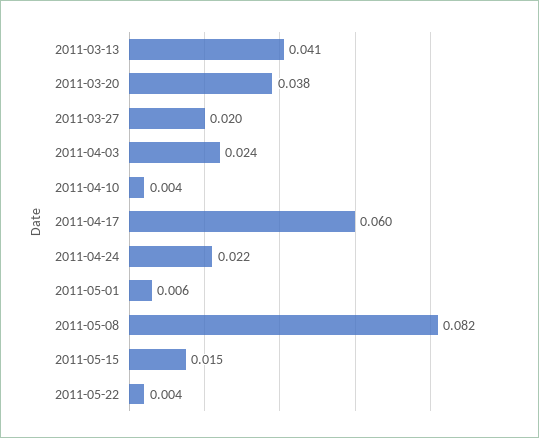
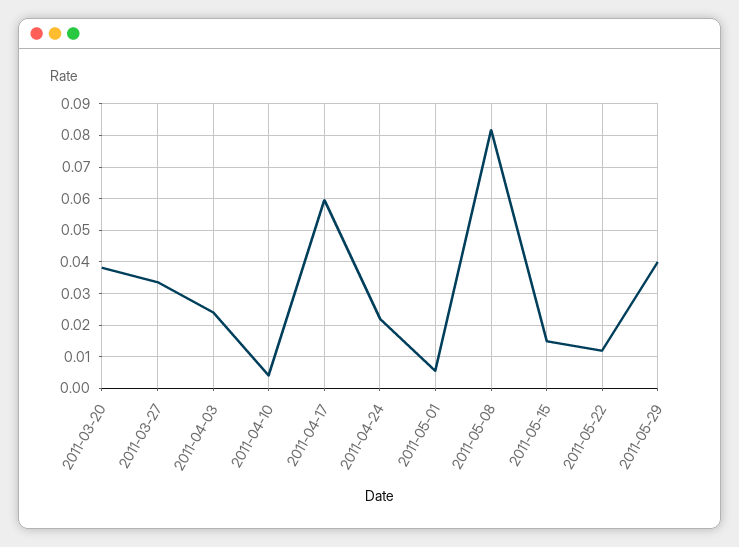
2011-03-13: 0.041 -> none
2011-03-27: 0.02 -> 0.034
2011-05-22: 0.004 -> 0.012
2011-05-29: none -> 0.04

